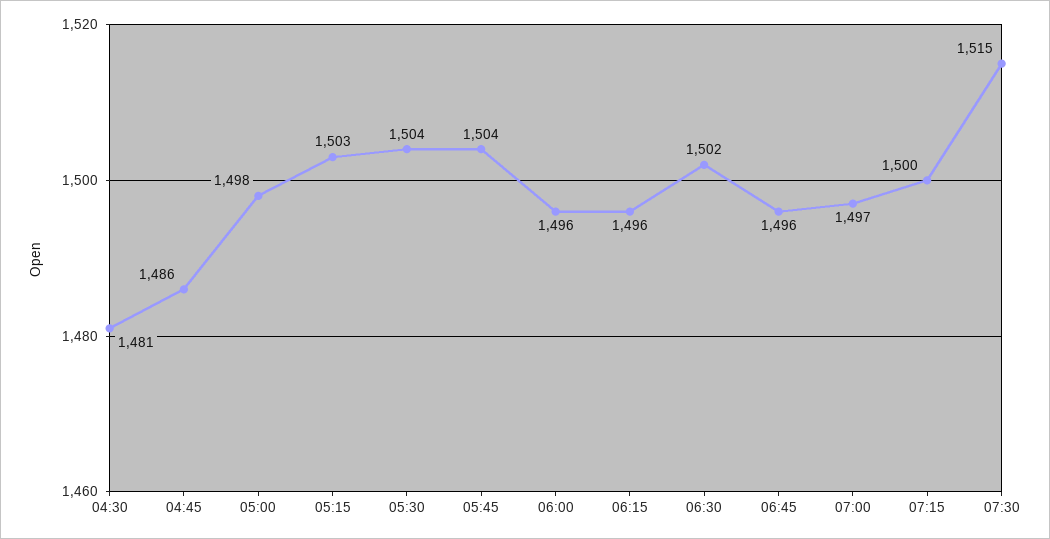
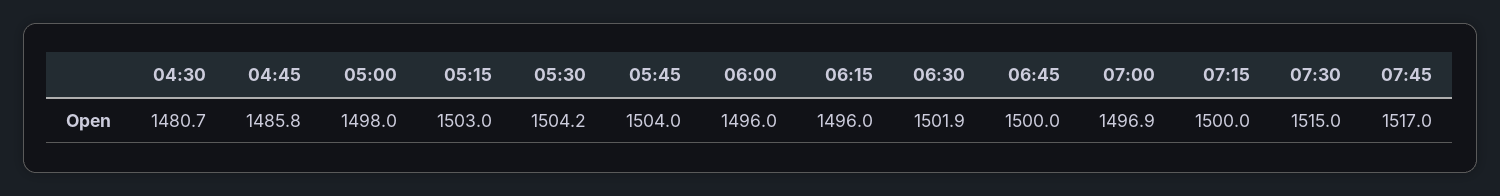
06:45: 1496 -> 1500
07:45: none -> 1517

